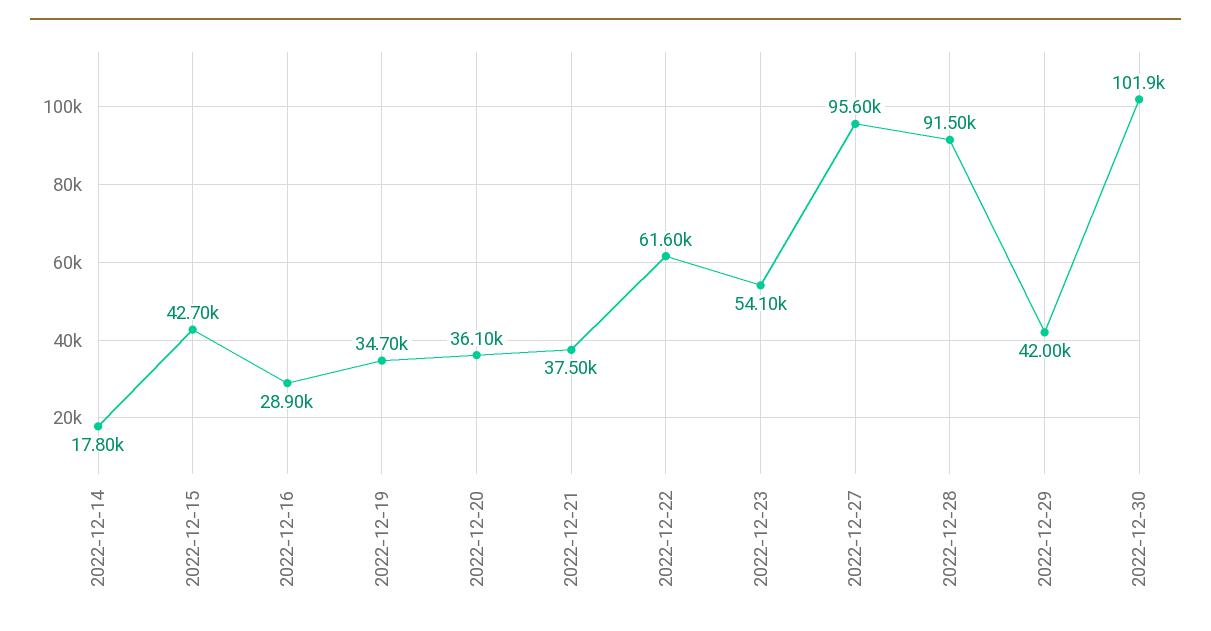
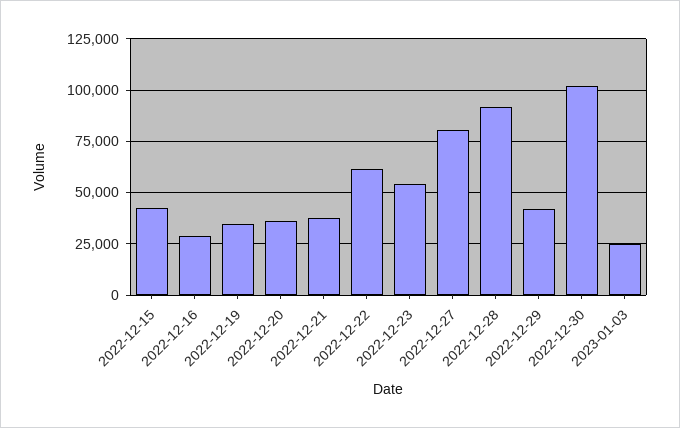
2022-12-14: 17800 -> none
2022-12-27: 95600 -> 80000
2023-01-03: none -> 25000

